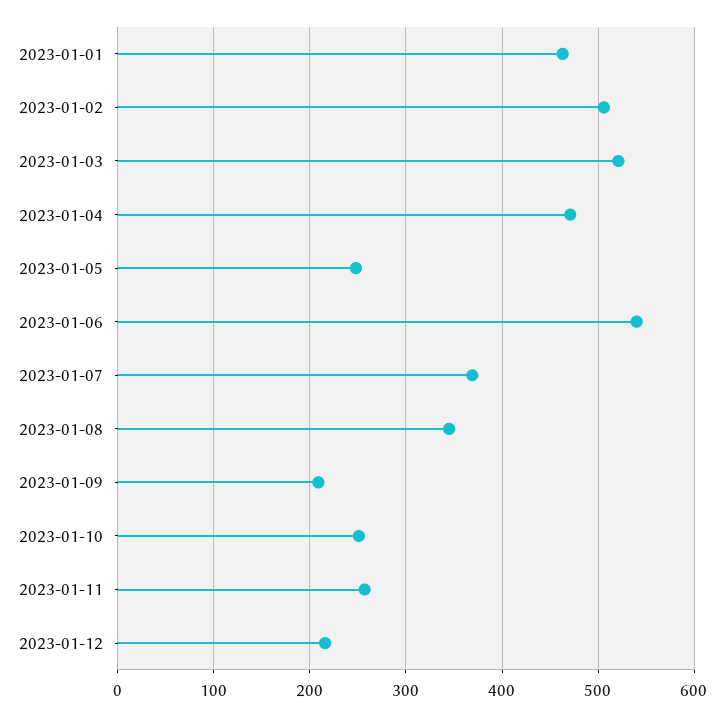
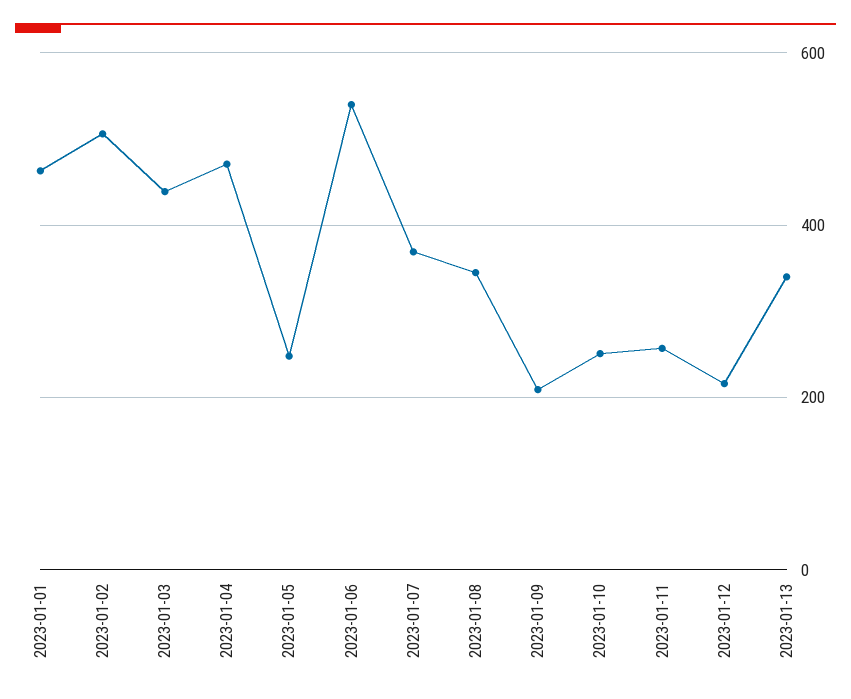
2023-01-03: 520 -> 440
2023-01-13: none -> 340

